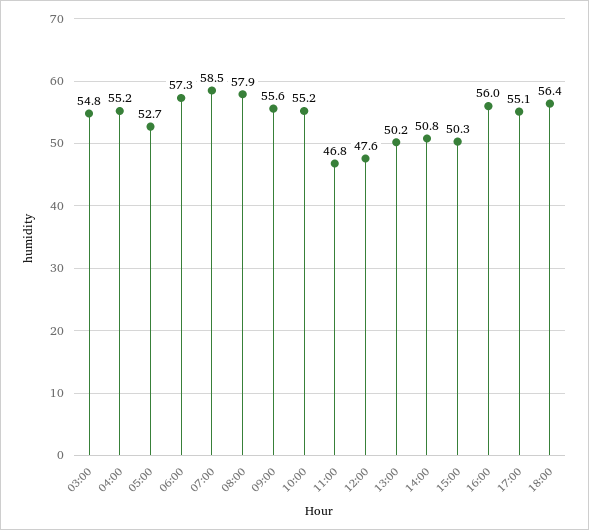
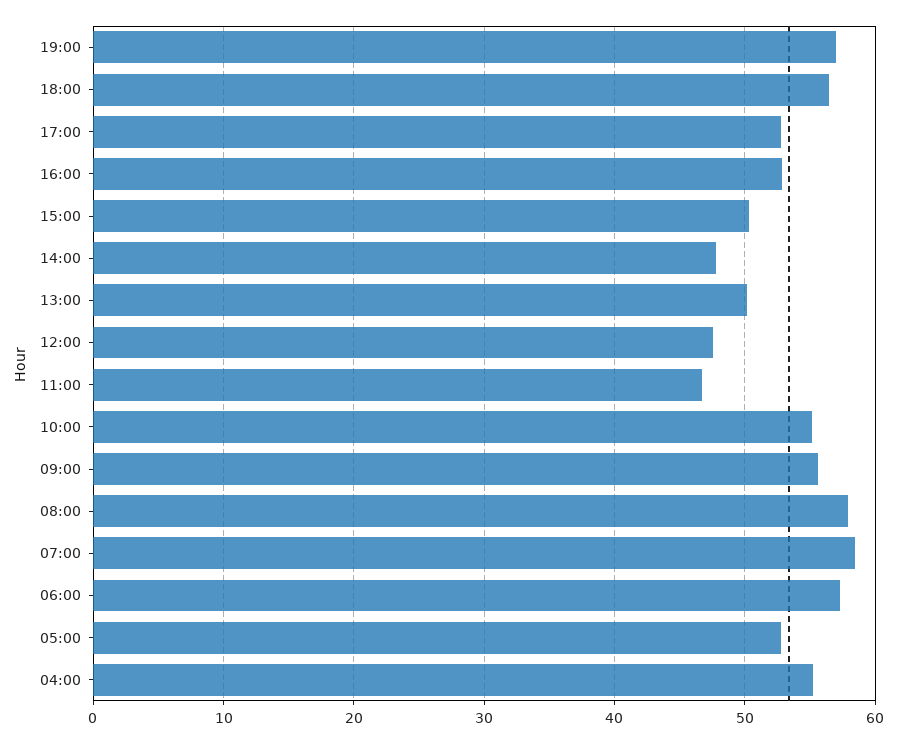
03:00: 54.8 -> none
14:00: 50.8 -> 48
16:00: 56 -> 53
17:00: 55.1 -> 53
19:00: none -> 57

